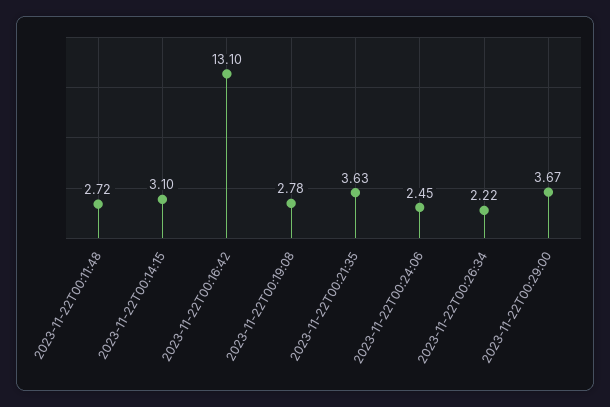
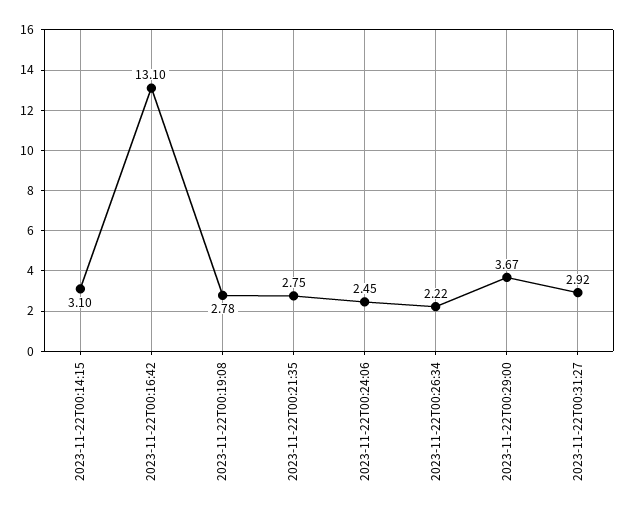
2023-11-22T00:11:48: 2.72 -> none
2023-11-22T00:21:35: 3.63 -> 2.75
2023-11-22T00:31:27: none -> 2.92

